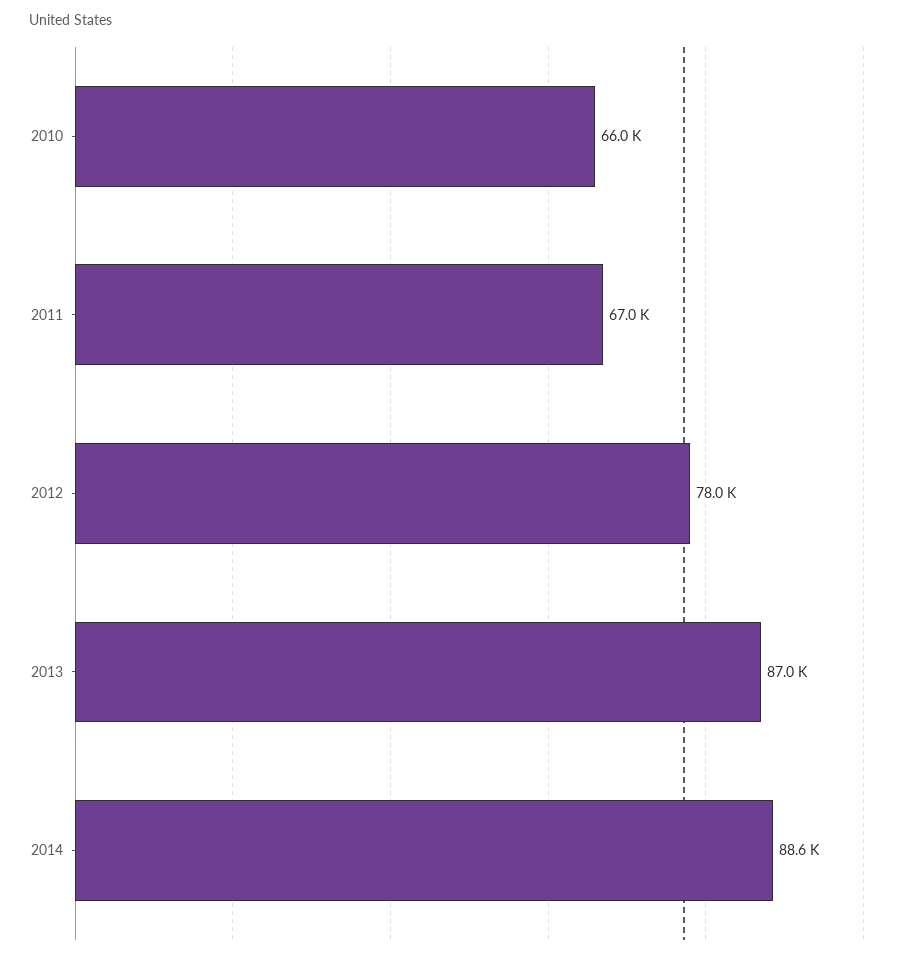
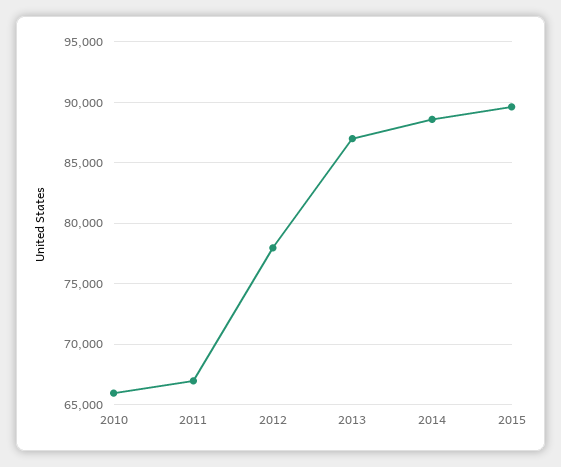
2015: none -> 89500

